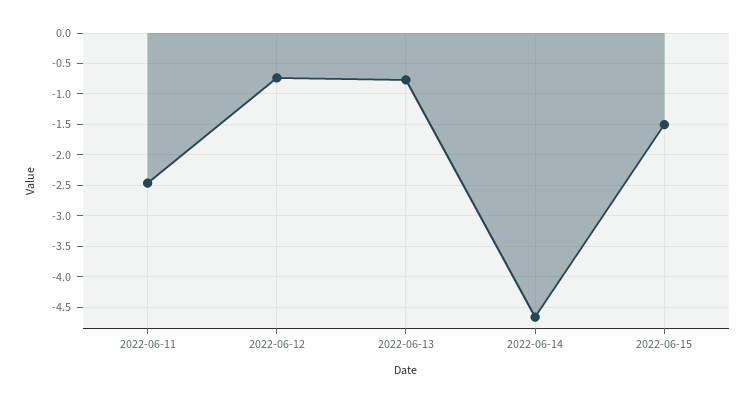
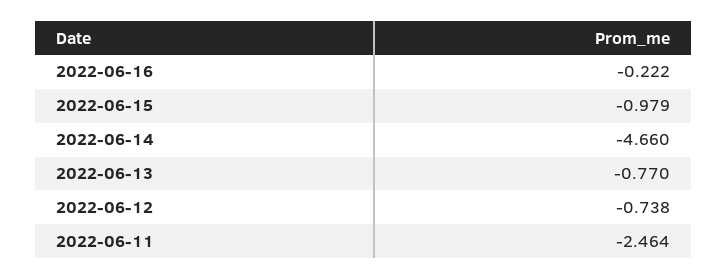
2022-06-15: -1.5 -> -0.979
2022-06-16: none -> -0.222

